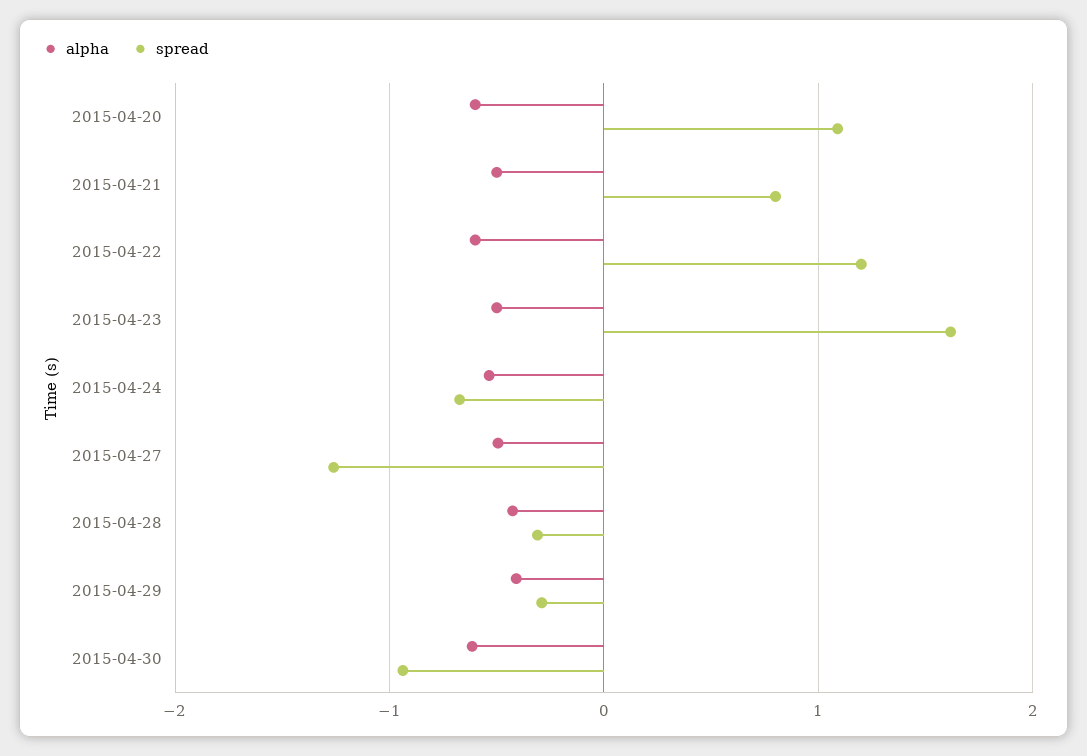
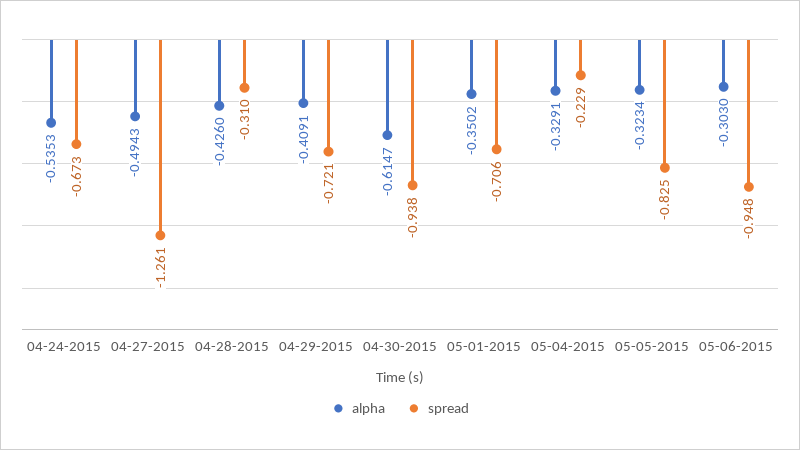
alpha, 2015-04-20: -0.6 -> none
spread, 2015-04-20: 1.1 -> none
alpha, 2015-04-21: -0.5 -> none
spread, 2015-04-21: 0.8 -> none
alpha, 2015-04-22: -0.6 -> none
spread, 2015-04-22: 1.2 -> none
alpha, 2015-04-23: -0.5 -> none
spread, 2015-04-23: 1.6 -> none
spread, 2015-04-29: -0.3 -> -0.721
alpha, 05-01-2015: none -> -0.3502
spread, 05-01-2015: none -> -0.706
alpha, 05-04-2015: none -> -0.3291
spread, 05-04-2015: none -> -0.229
alpha, 05-05-2015: none -> -0.3234
spread, 05-05-2015: none -> -0.825
alpha, 05-06-2015: none -> -0.303
spread, 05-06-2015: none -> -0.948

